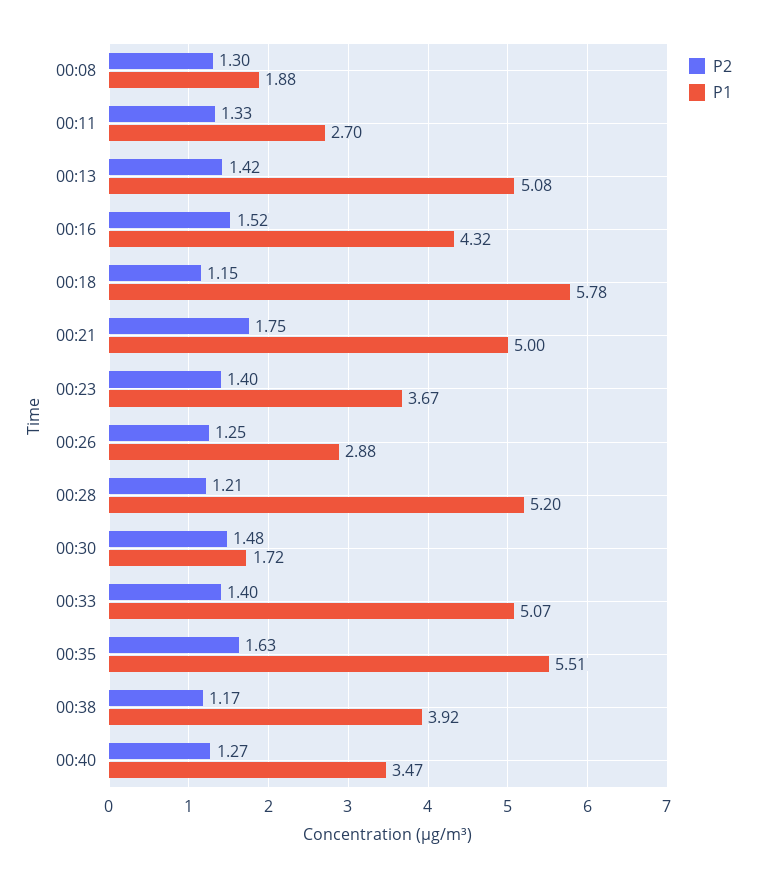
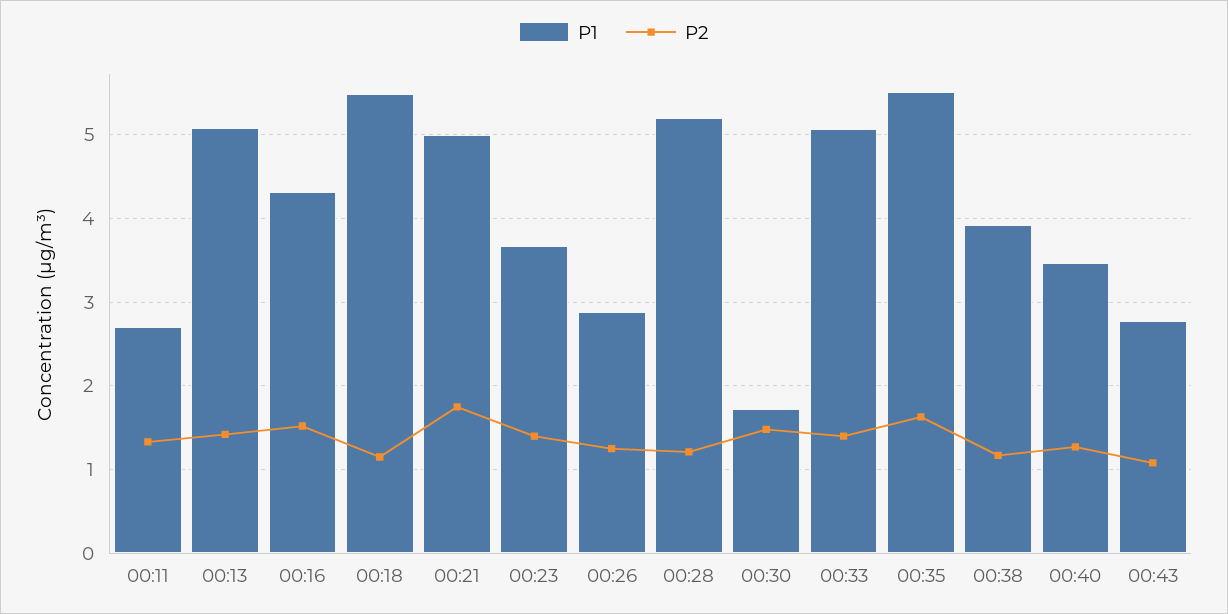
P2, 00:08: 1.3 -> none
P1, 00:08: 1.88 -> none
P1, 00:18: 5.78 -> 5.5
P1, 00:43: none -> 2.8
P2, 00:43: none -> 1.1

